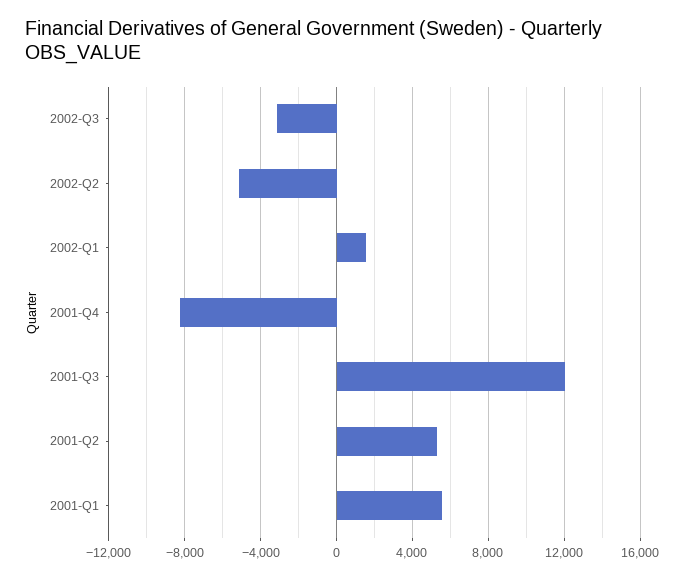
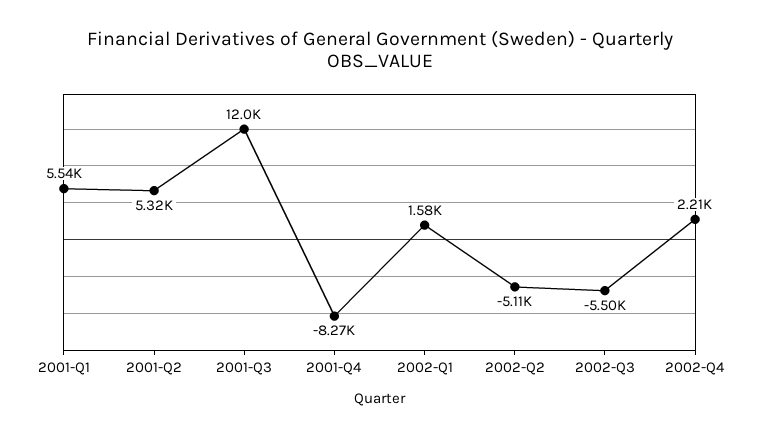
2002-Q3: -3000 -> -5500
2002-Q4: none -> 2210

